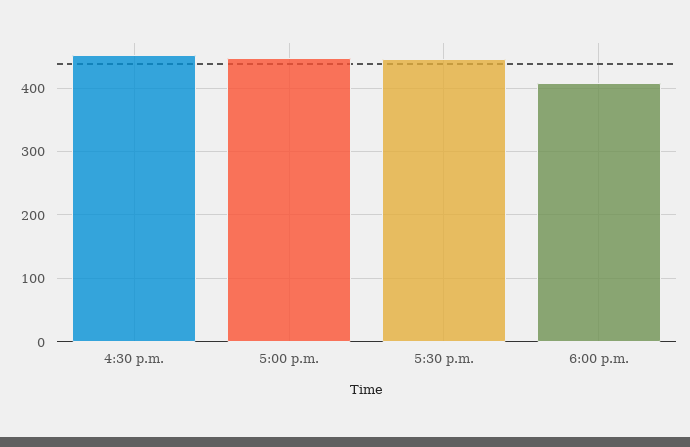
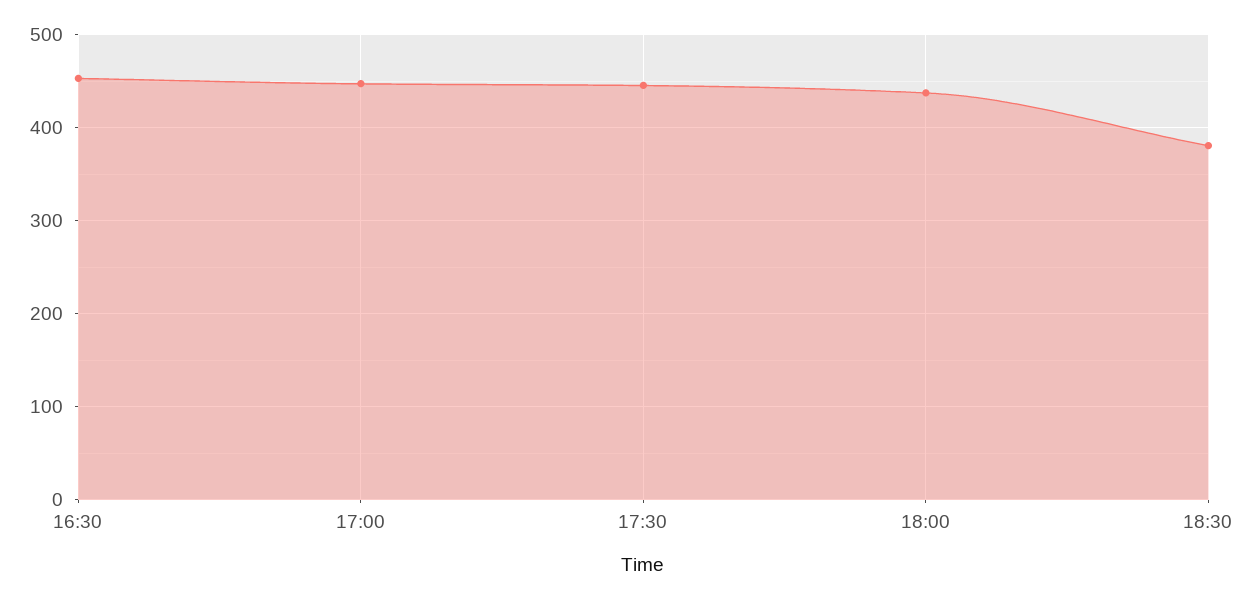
6:00 p.m.: 410 -> 440
18:30: none -> 380

